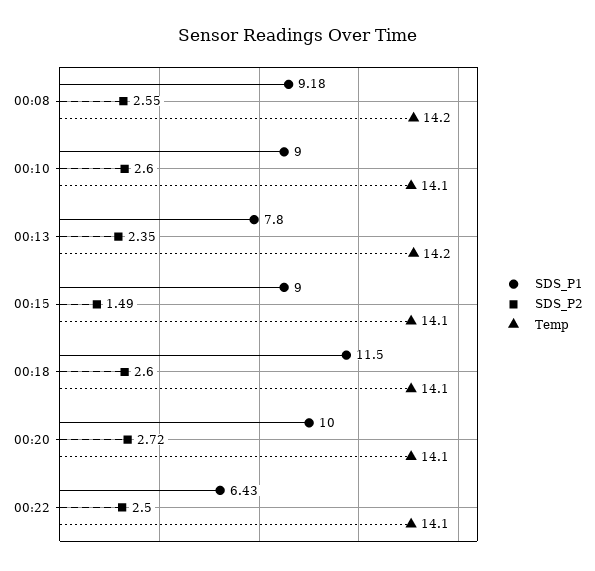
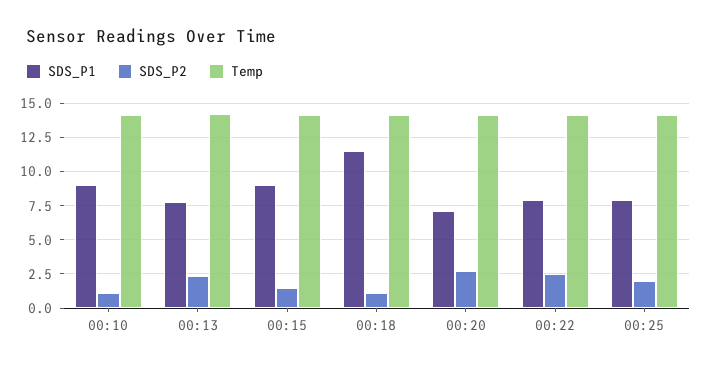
SDS_P1, 00:08: 9.18 -> none
SDS_P2, 00:08: 2.55 -> none
Temp, 00:08: 14.2 -> none
SDS_P2, 00:10: 2.6 -> 1
SDS_P2, 00:18: 2.6 -> 1
SDS_P1, 00:20: 10 -> 7
SDS_P1, 00:22: 6.43 -> 8
SDS_P1, 00:25: none -> 8
SDS_P2, 00:25: none -> 2
Temp, 00:25: none -> 14

